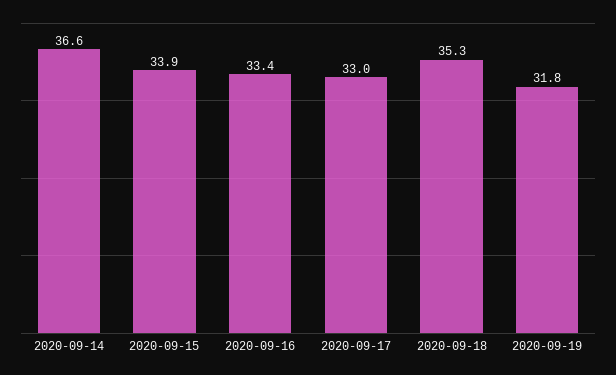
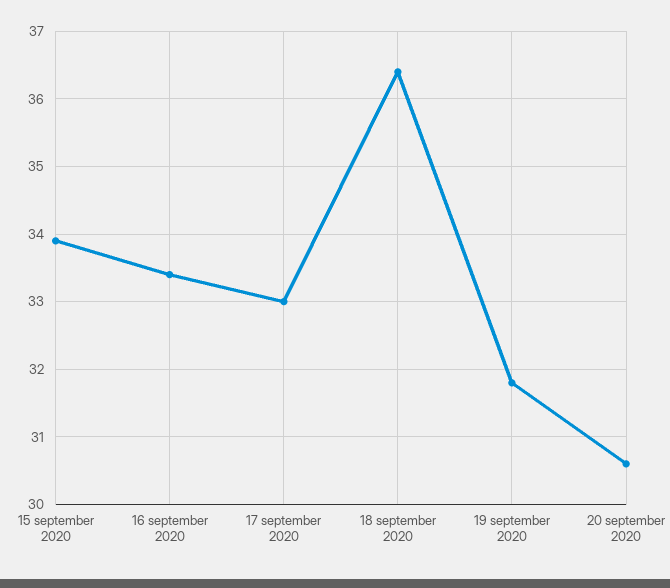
2020-09-14: 36.6 -> none
2020-09-18: 35.3 -> 36.4
20 september 2020: none -> 30.6

